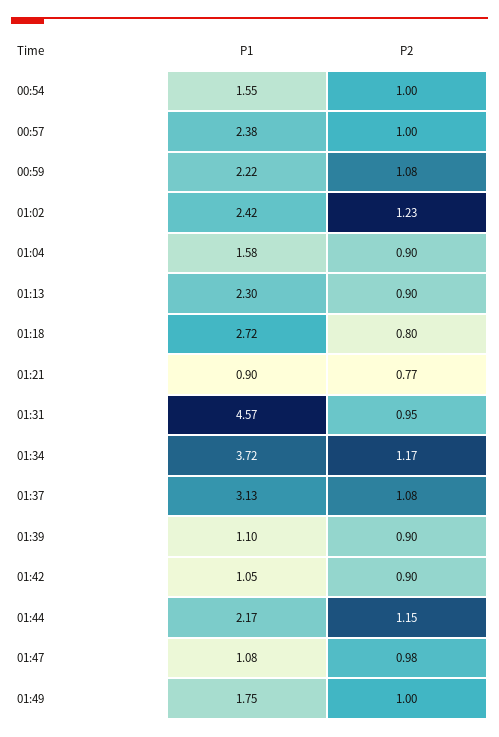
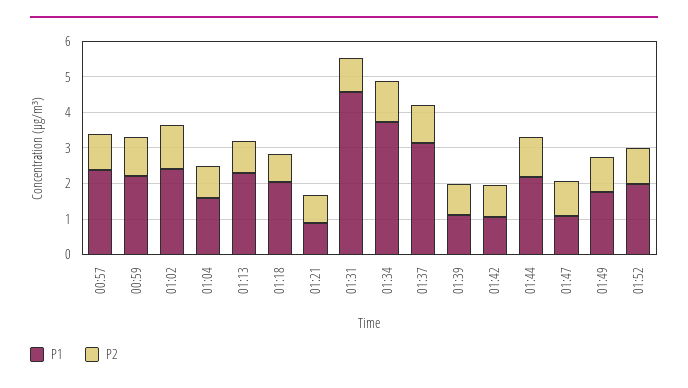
P1, 00:54: 1.55 -> none
P2, 00:54: 1 -> none
P1, 01:18: 2.72 -> 2
P1, 01:52: none -> 2
P2, 01:52: none -> 1

